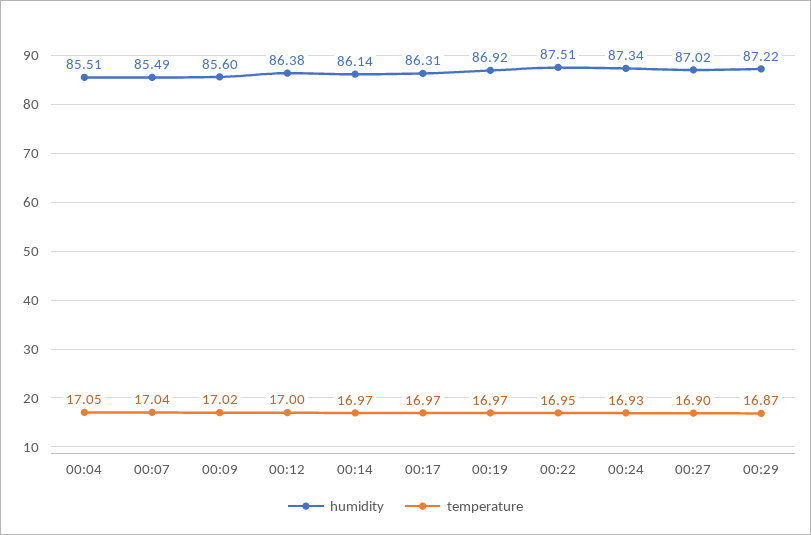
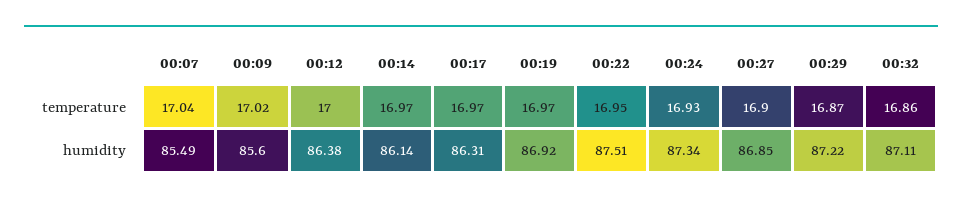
humidity, 00:04: 85.51 -> none
temperature, 00:04: 17.05 -> none
humidity, 00:27: 87.02 -> 86.85
temperature, 00:32: none -> 16.86
humidity, 00:32: none -> 87.11

